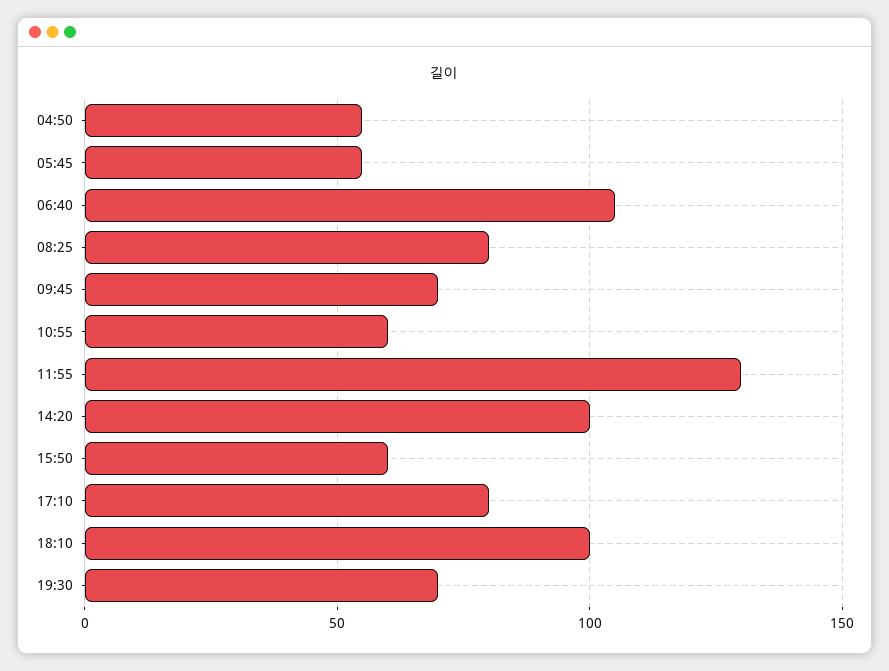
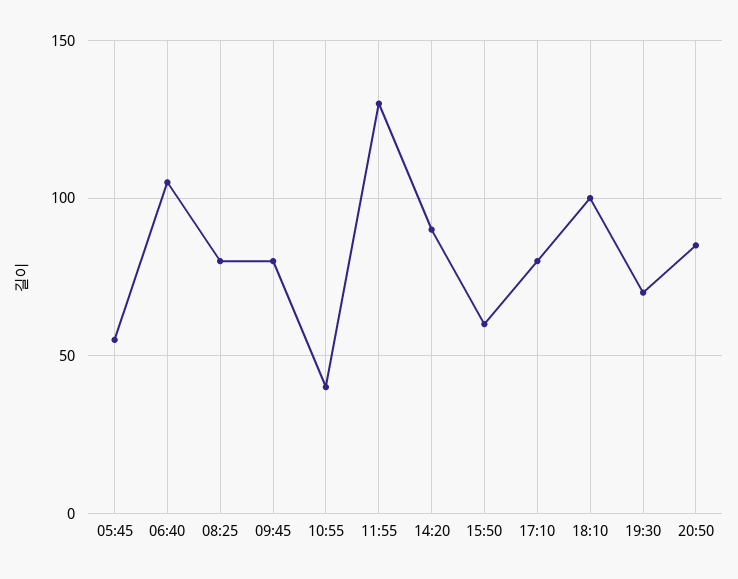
04:50: 55 -> none
09:45: 70 -> 80
10:55: 60 -> 40
14:20: 100 -> 90
20:50: none -> 85

